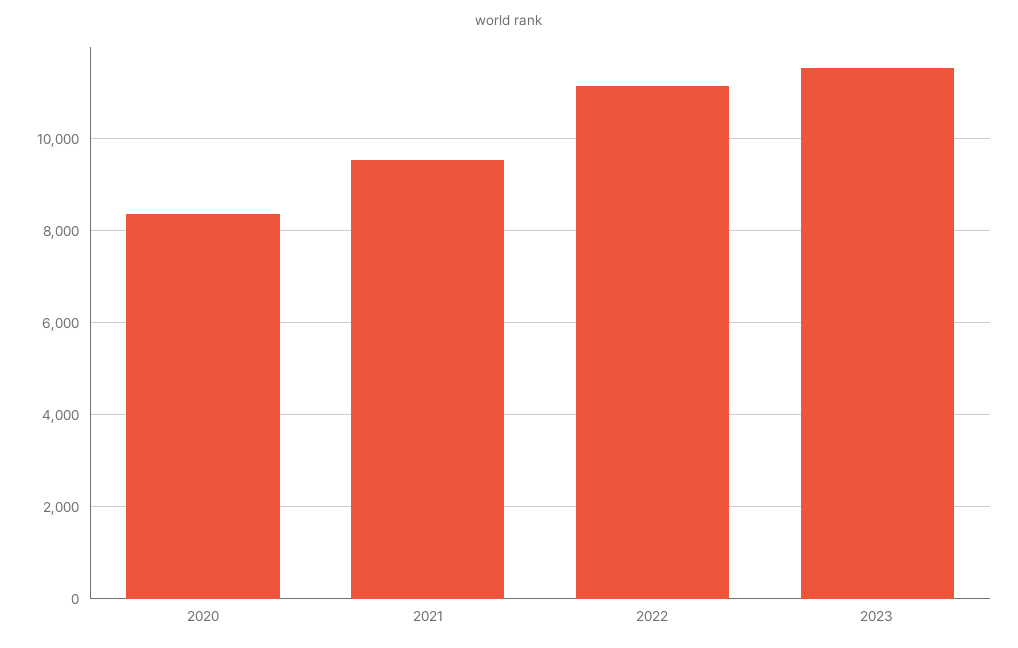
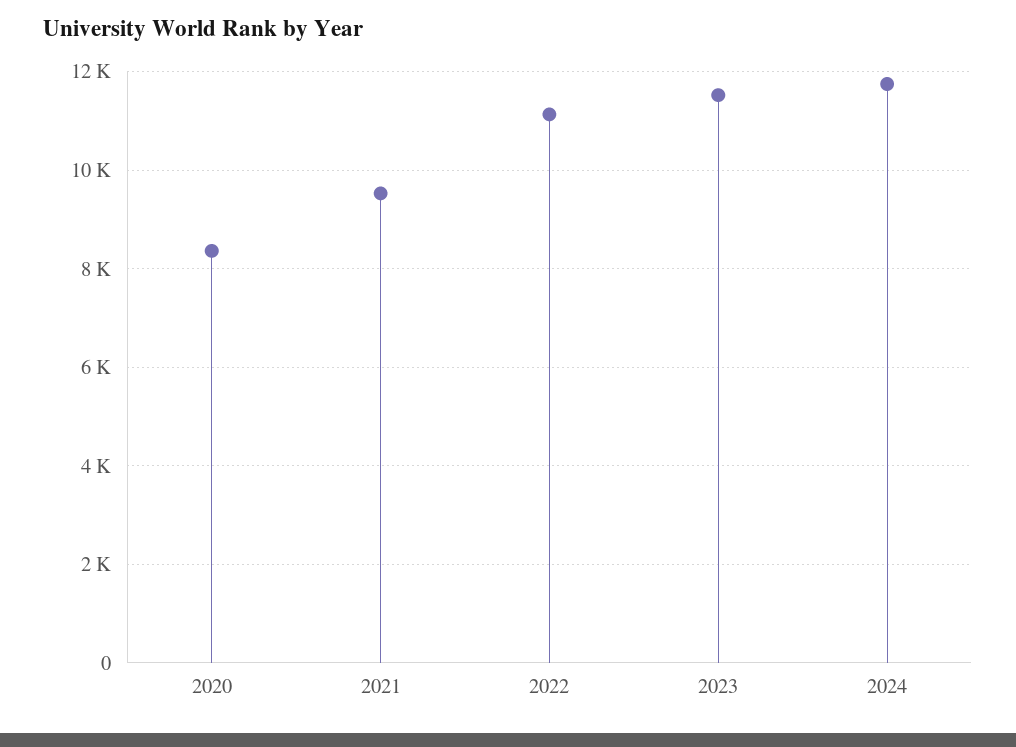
2024: none -> 11800

